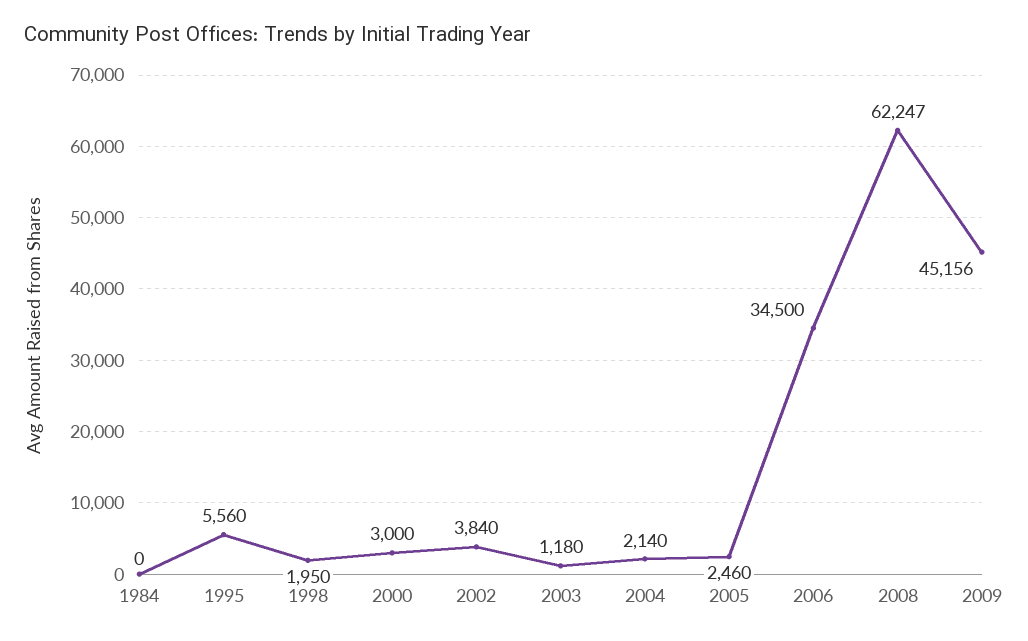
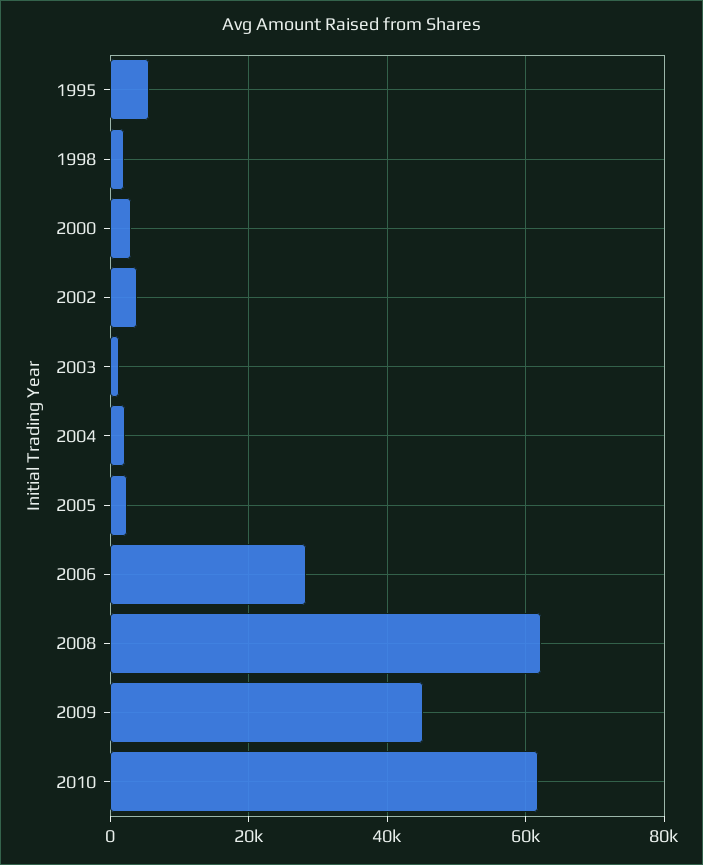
1984: 0 -> none
2006: 34500 -> 28000
2010: none -> 62000

